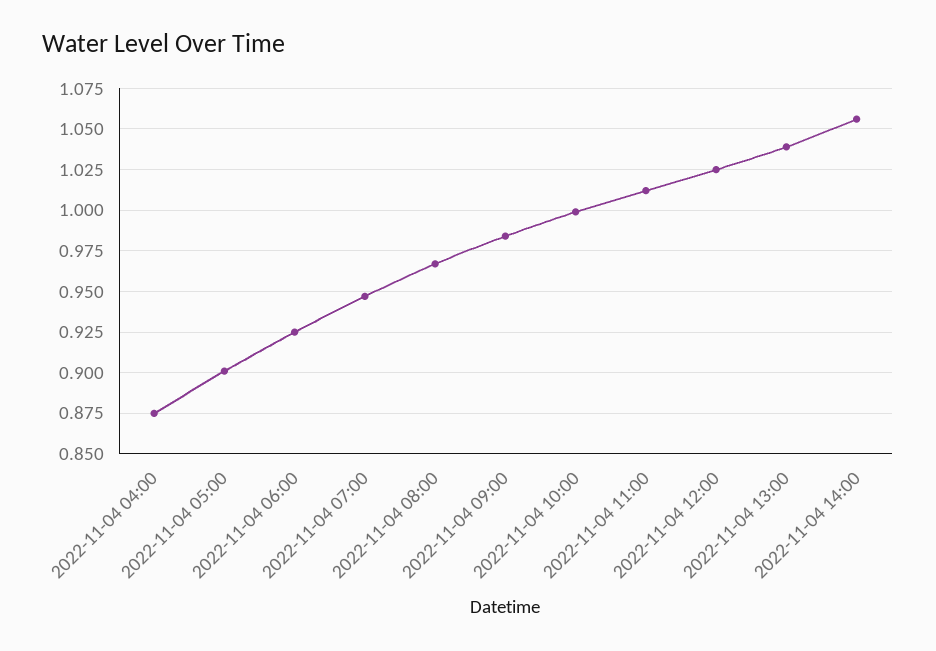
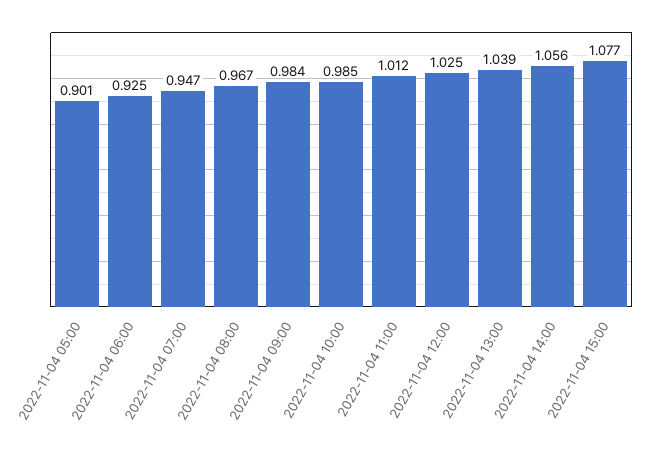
2022-11-04 04:00: 0.875 -> none
2022-11-04 10:00: 1 -> 0.985
2022-11-04 15:00: none -> 1.077

